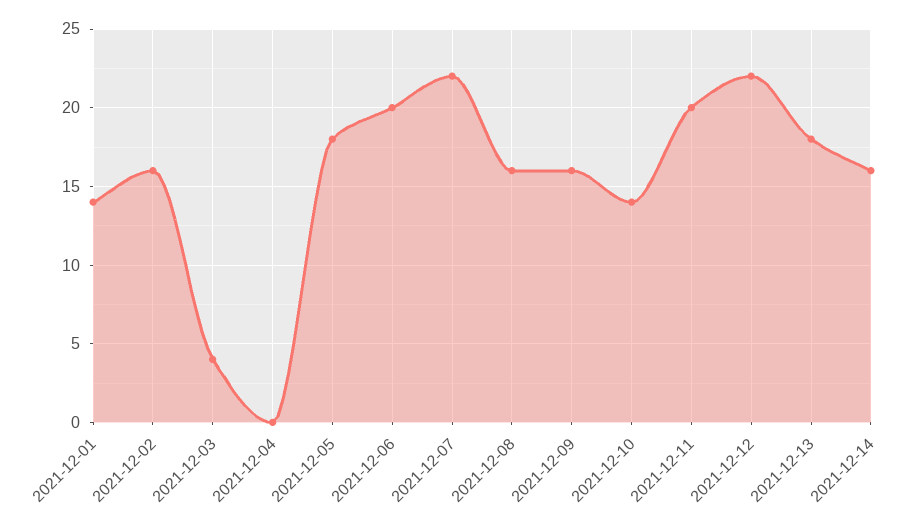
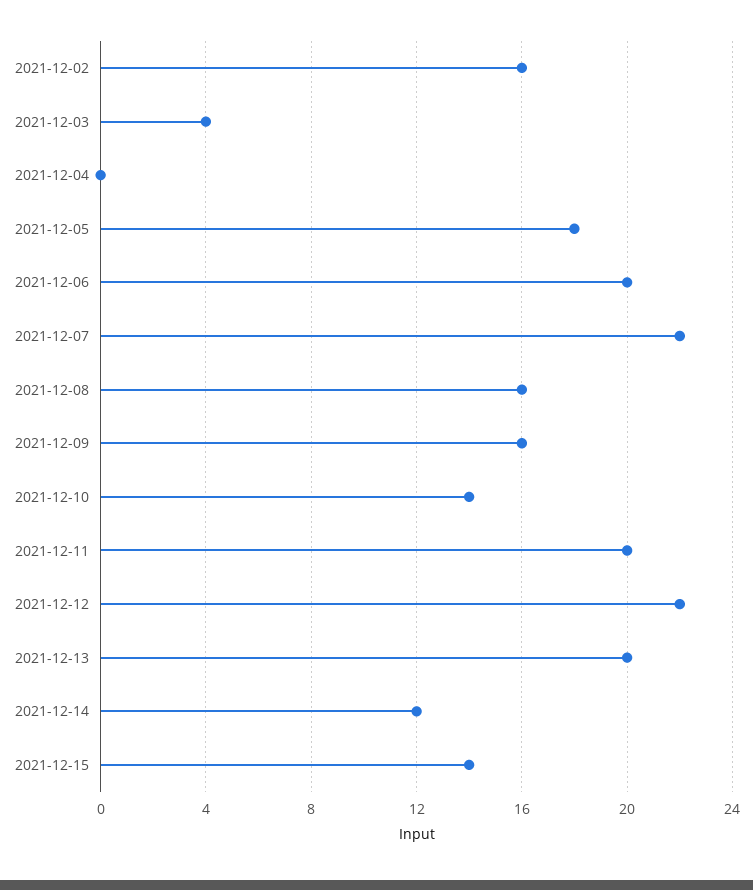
2021-12-01: 14 -> none
2021-12-13: 18 -> 20
2021-12-14: 16 -> 12
2021-12-15: none -> 14

